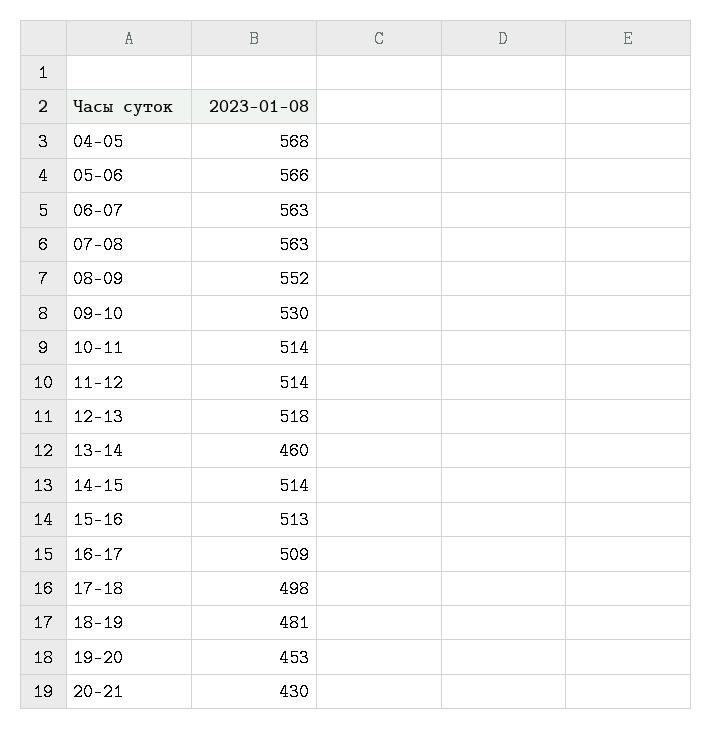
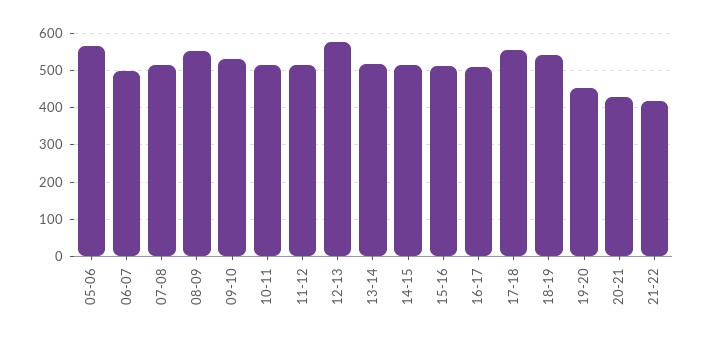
04-05: 568 -> none
06-07: 563 -> 500
07-08: 563 -> 520
12-13: 518 -> 580
13-14: 460 -> 520
17-18: 498 -> 560
18-19: 481 -> 540
21-22: none -> 420

